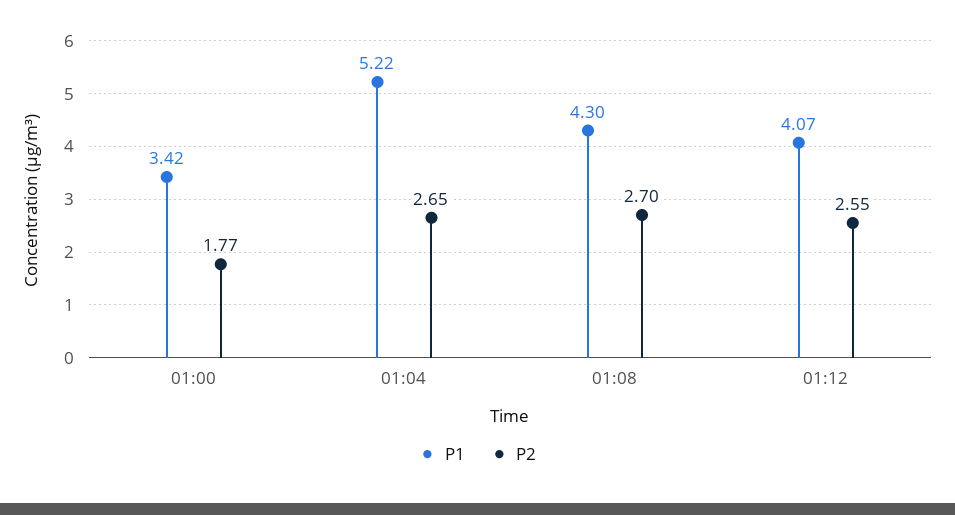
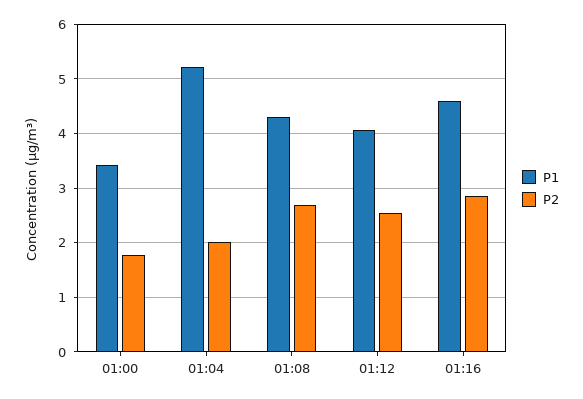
P2, 01:04: 2.65 -> 2
P1, 01:16: none -> 4.6
P2, 01:16: none -> 2.8

